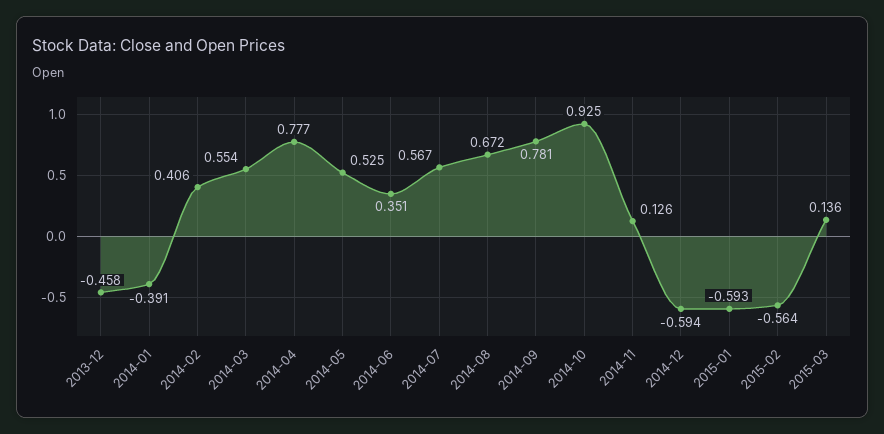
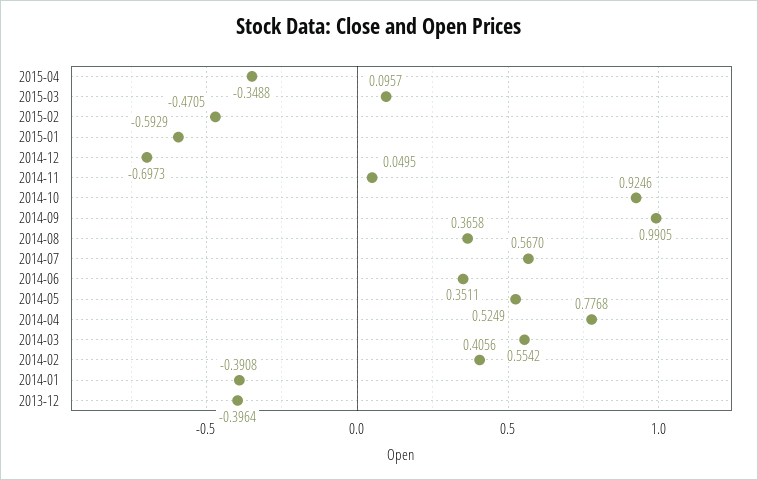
2013-12: -0.458 -> -0.3964
2014-08: 0.672 -> 0.3658
2014-09: 0.781 -> 0.9905
2014-11: 0.126 -> 0.0495
2014-12: -0.594 -> -0.6973
2015-02: -0.564 -> -0.4705
2015-03: 0.136 -> 0.0957
2015-04: none -> -0.3488

